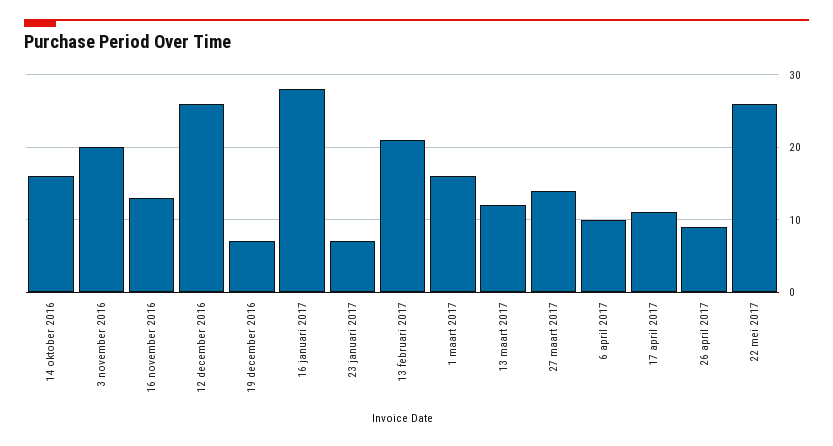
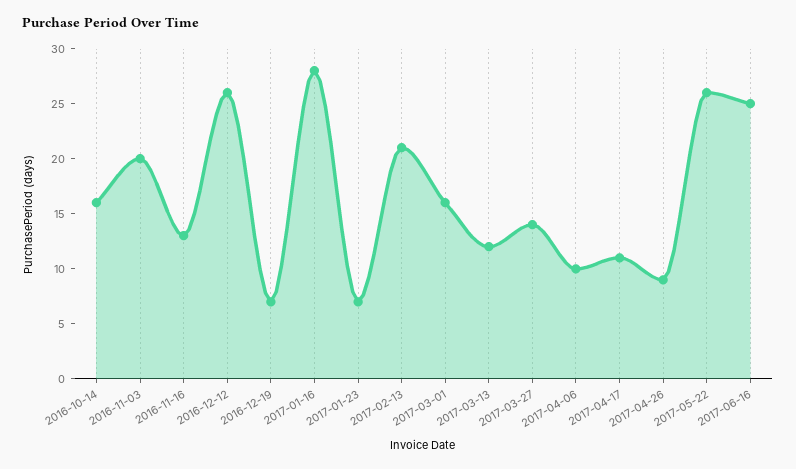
2017-06-16: none -> 25

